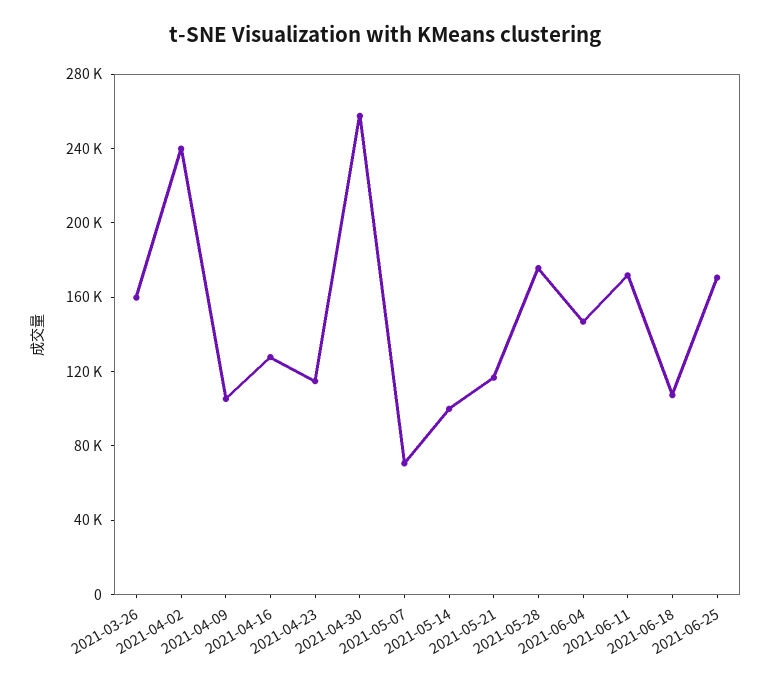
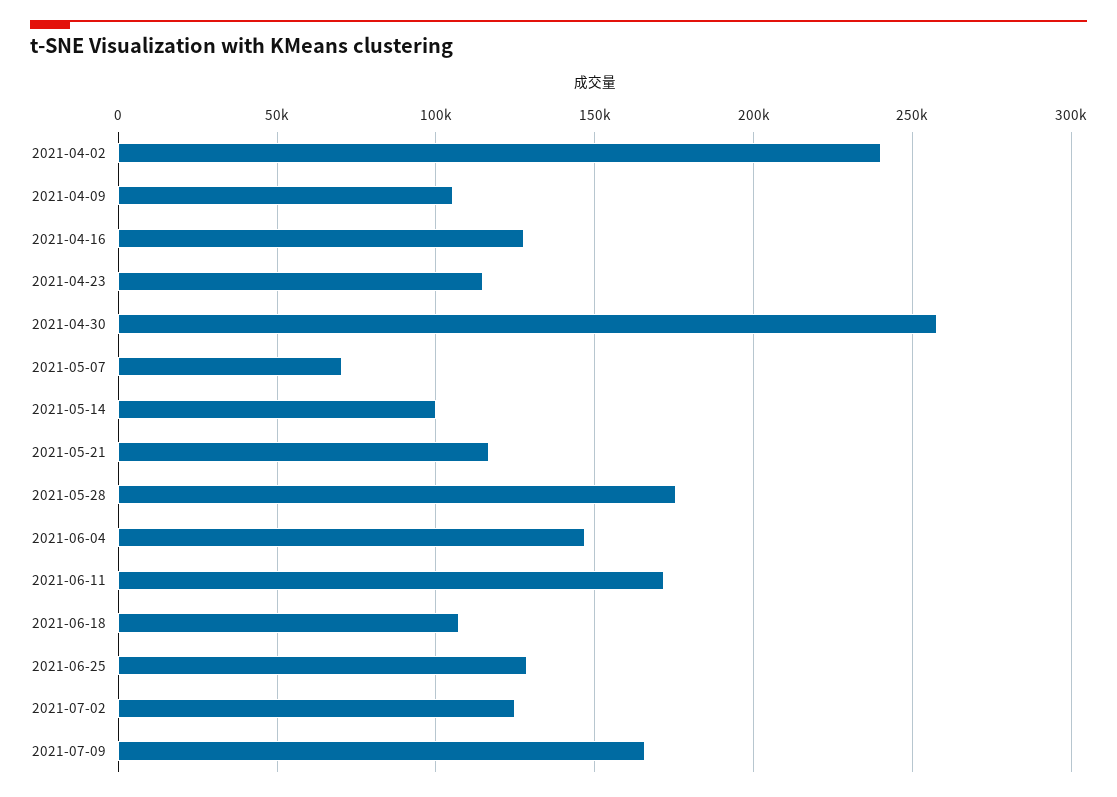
2021-03-26: 160000 -> none
2021-06-25: 170000 -> 130000
2021-07-02: none -> 125000
2021-07-09: none -> 165000

